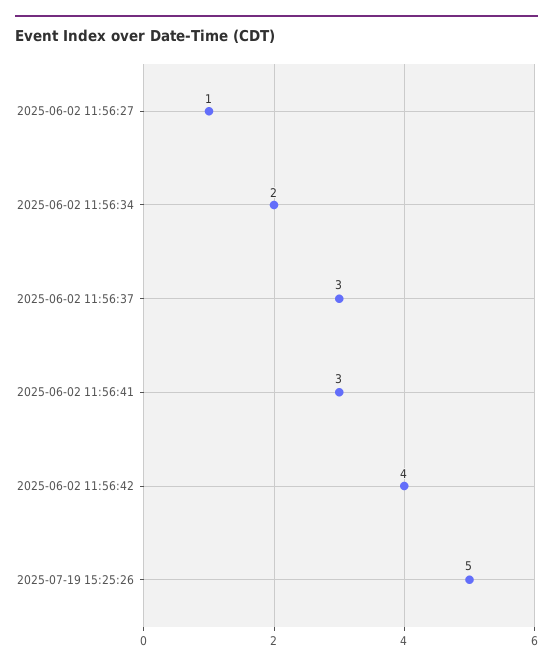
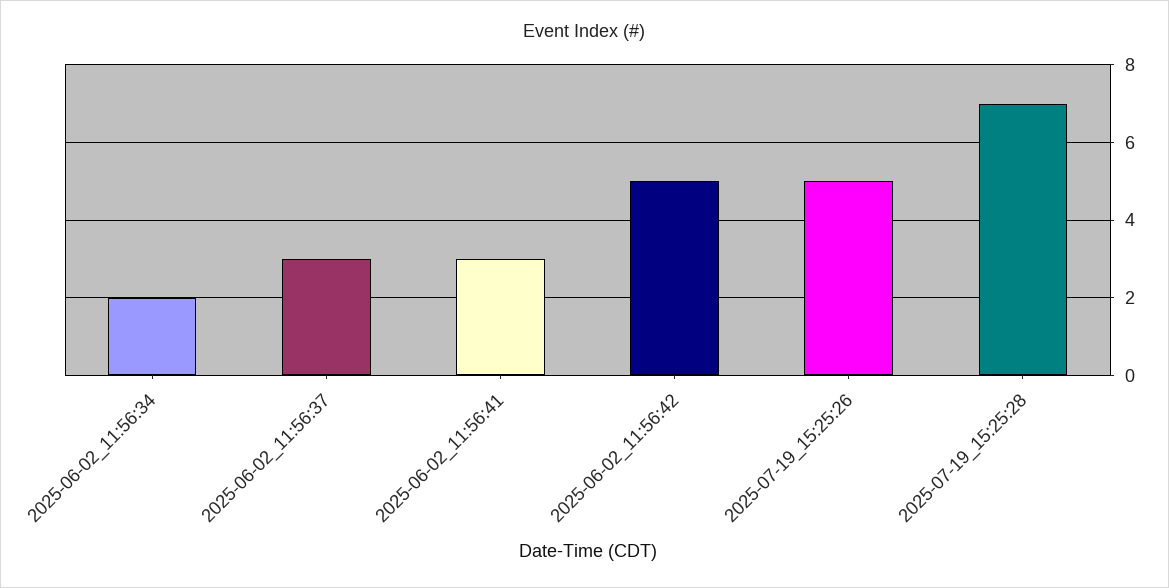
2025-06-02 11:56:27: 1 -> none
2025-06-02 11:56:42: 4 -> 5
2025-07-19_15:25:28: none -> 7

